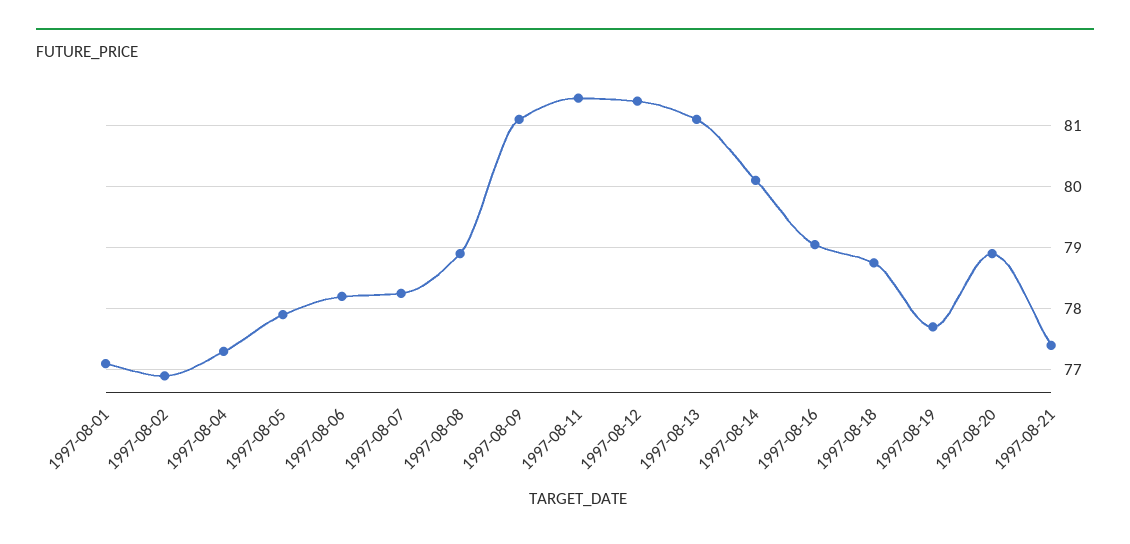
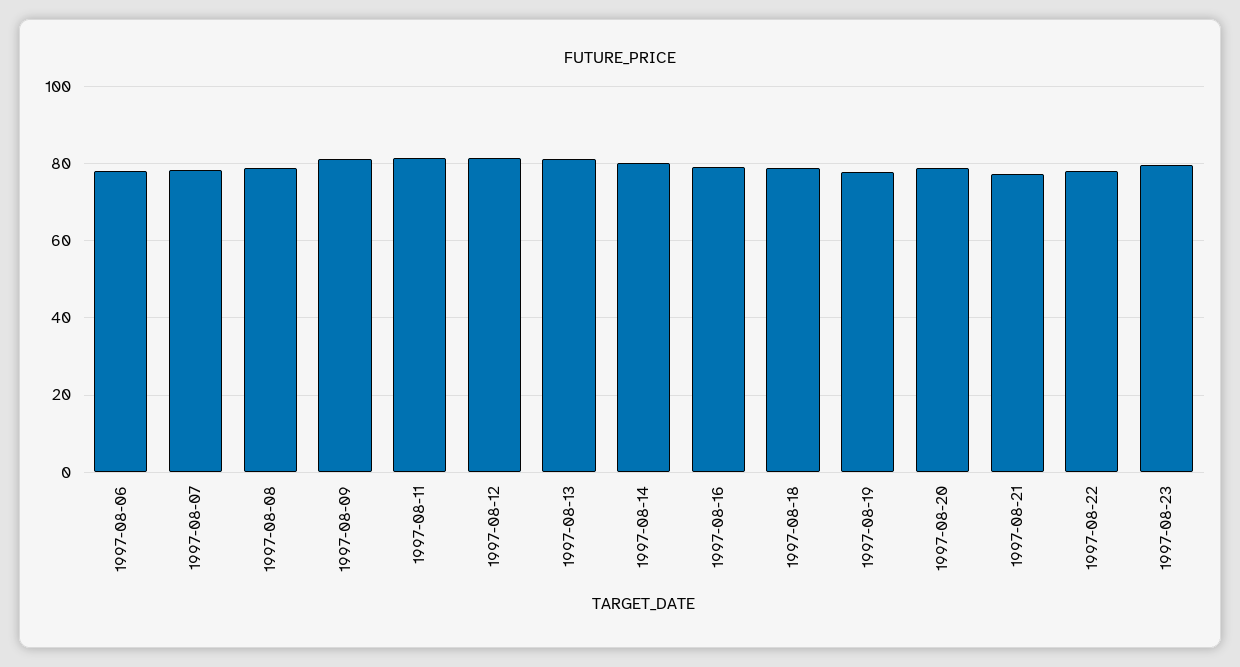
1997-08-01: 77.1 -> none
1997-08-02: 76.9 -> none
1997-08-04: 77.3 -> none
1997-08-05: 77.9 -> none
1997-08-22: none -> 78
1997-08-23: none -> 80

